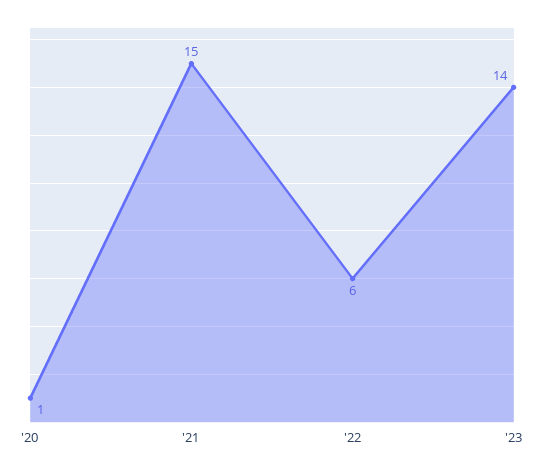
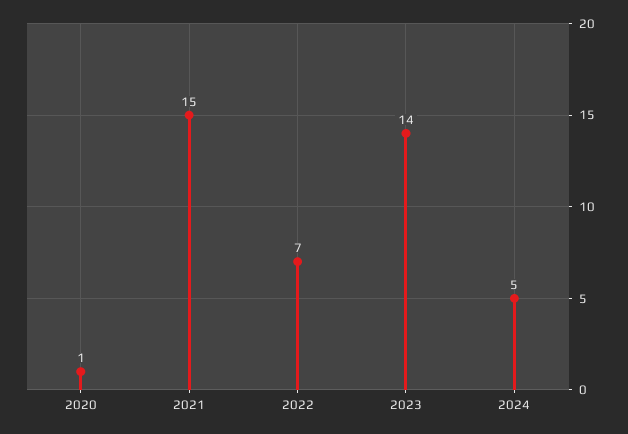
'22: 6 -> 7
2024: none -> 5

